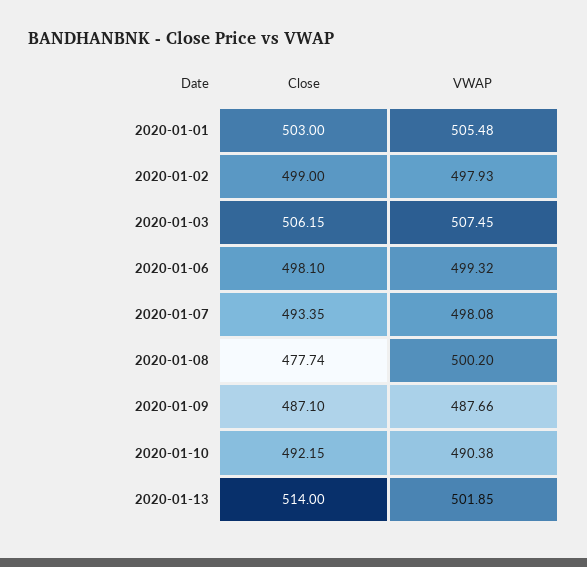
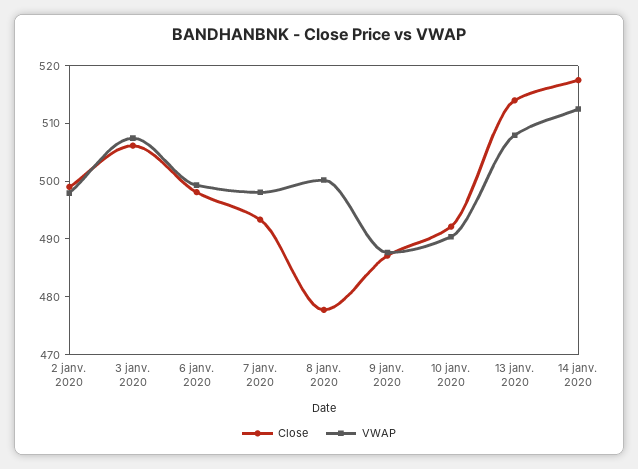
Close, 2020-01-01: 503 -> none
VWAP, 2020-01-01: 505.48 -> none
VWAP, 2020-01-13: 501.85 -> 508
Close, 14 janv. 2020: none -> 518
VWAP, 14 janv. 2020: none -> 512

